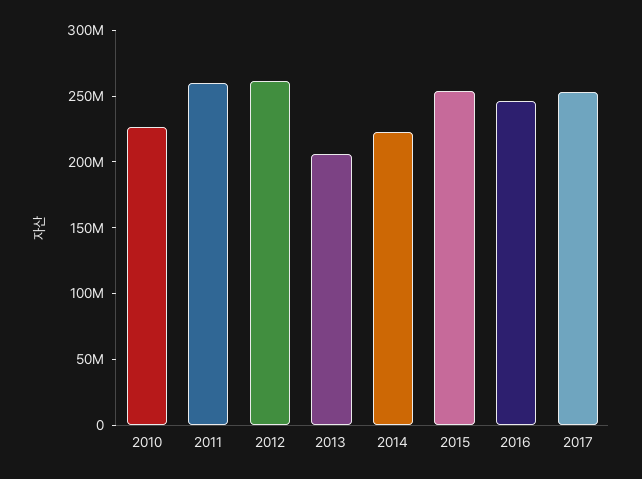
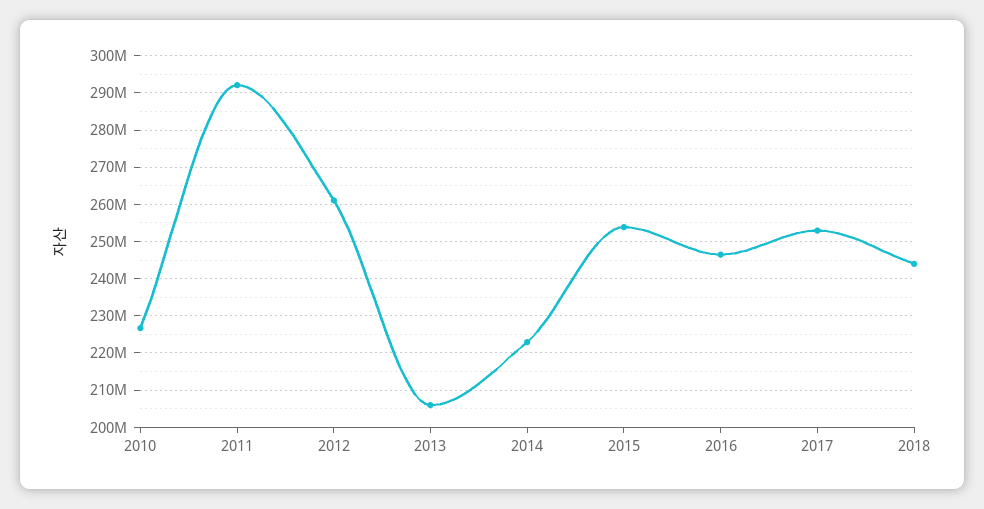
2011: 260000000 -> 292000000
2018: none -> 244000000

